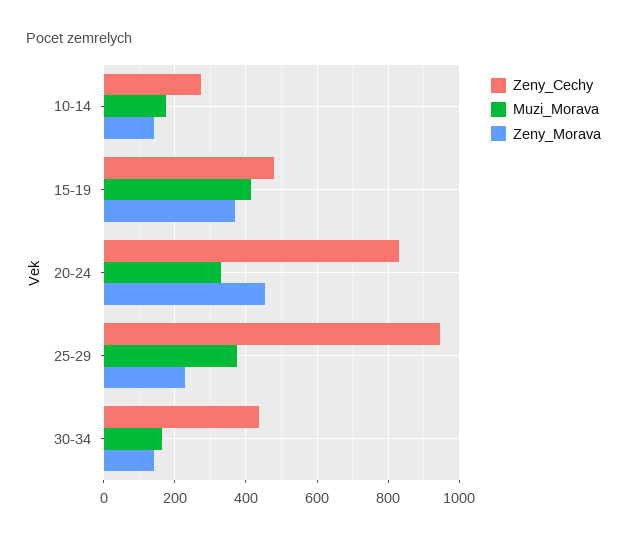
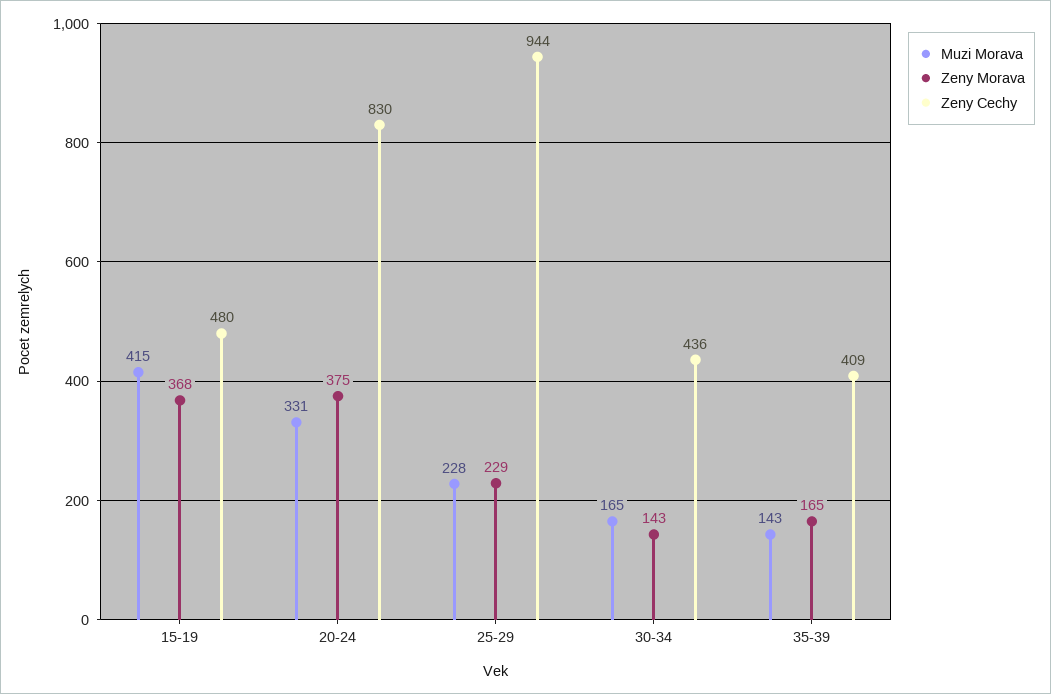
Zeny_Cechy, 10-14: 280 -> none
Muzi_Morava, 10-14: 180 -> none
Zeny_Morava, 10-14: 140 -> none
Zeny_Morava, 20-24: 460 -> 375
Muzi_Morava, 25-29: 380 -> 228
Muzi_Morava, 35-39: none -> 143
Zeny_Morava, 35-39: none -> 165
Zeny_Cechy, 35-39: none -> 409

